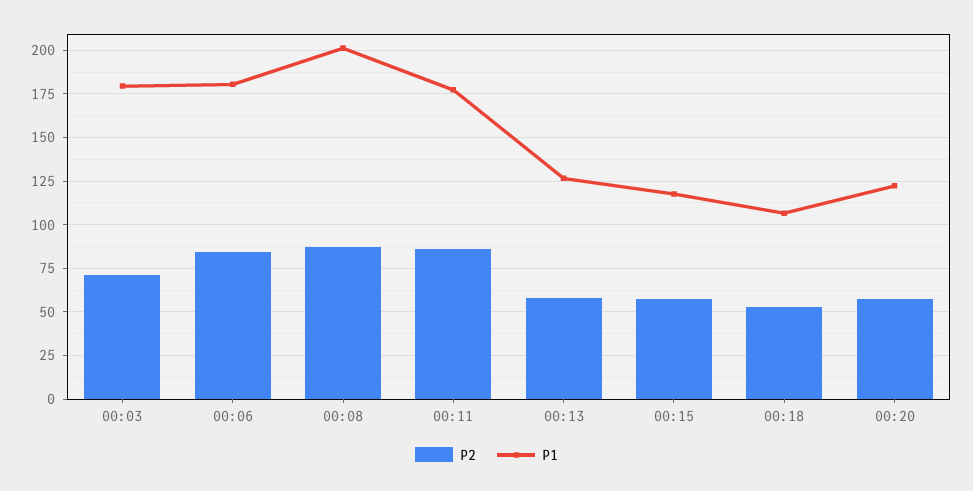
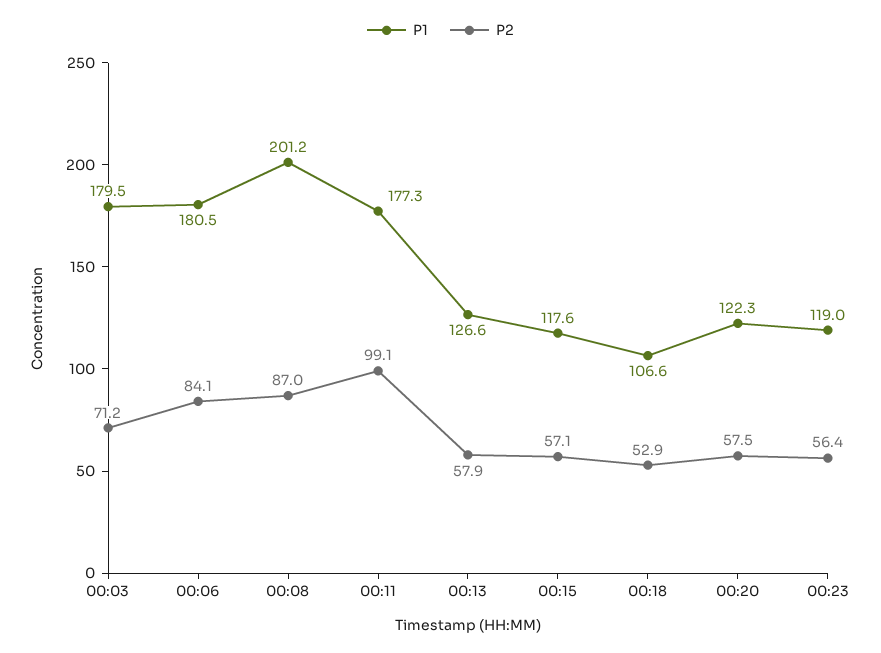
P2, 00:11: 85 -> 99.1
P1, 00:23: none -> 119
P2, 00:23: none -> 56.4

